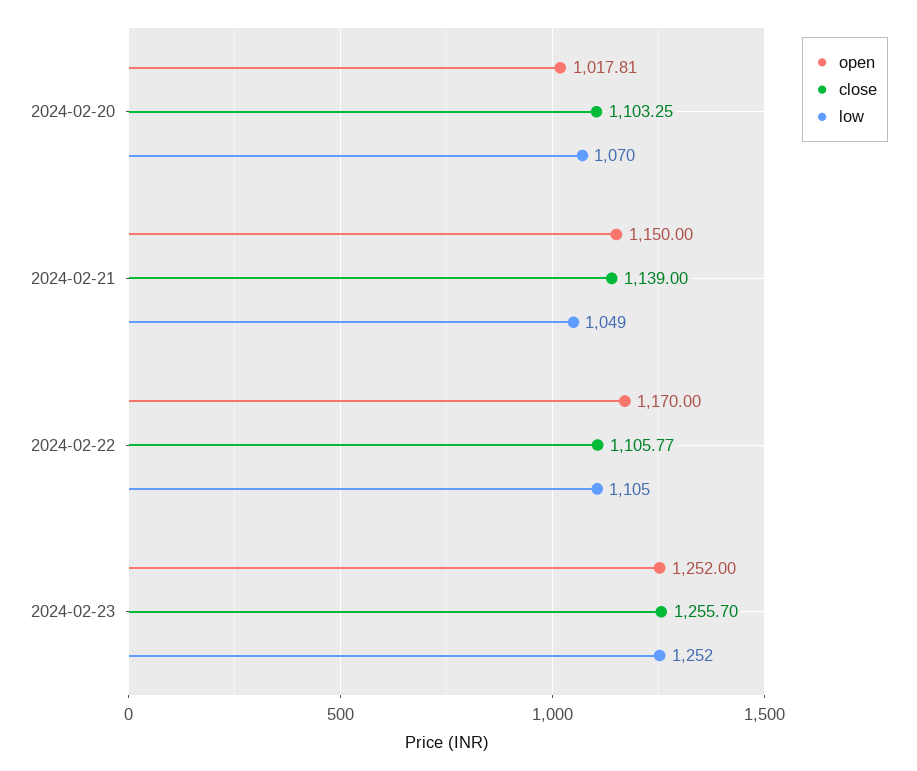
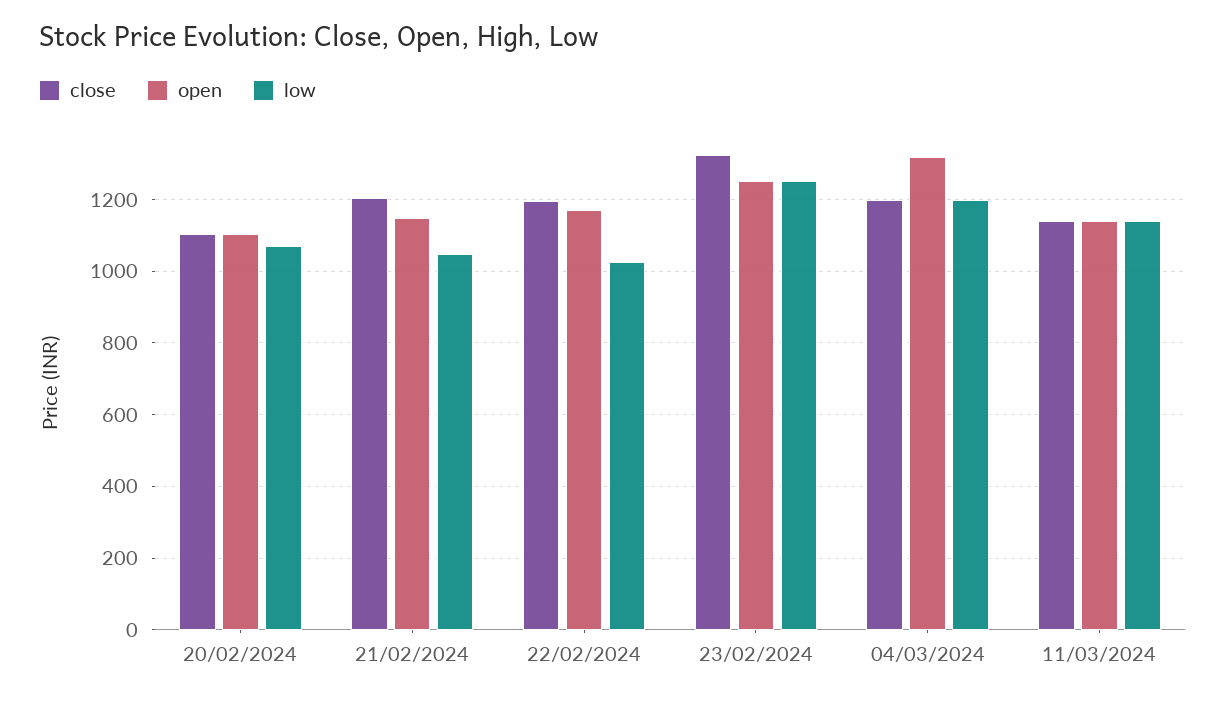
open, 2024-02-20: 1017.81 -> 1100
close, 2024-02-21: 1139 -> 1200
close, 2024-02-22: 1105.77 -> 1200
low, 2024-02-22: 1105 -> 1020
close, 2024-02-23: 1255.7 -> 1320
close, 04/03/2024: none -> 1200
open, 04/03/2024: none -> 1320
low, 04/03/2024: none -> 1200
close, 11/03/2024: none -> 1140
open, 11/03/2024: none -> 1140
low, 11/03/2024: none -> 1140

